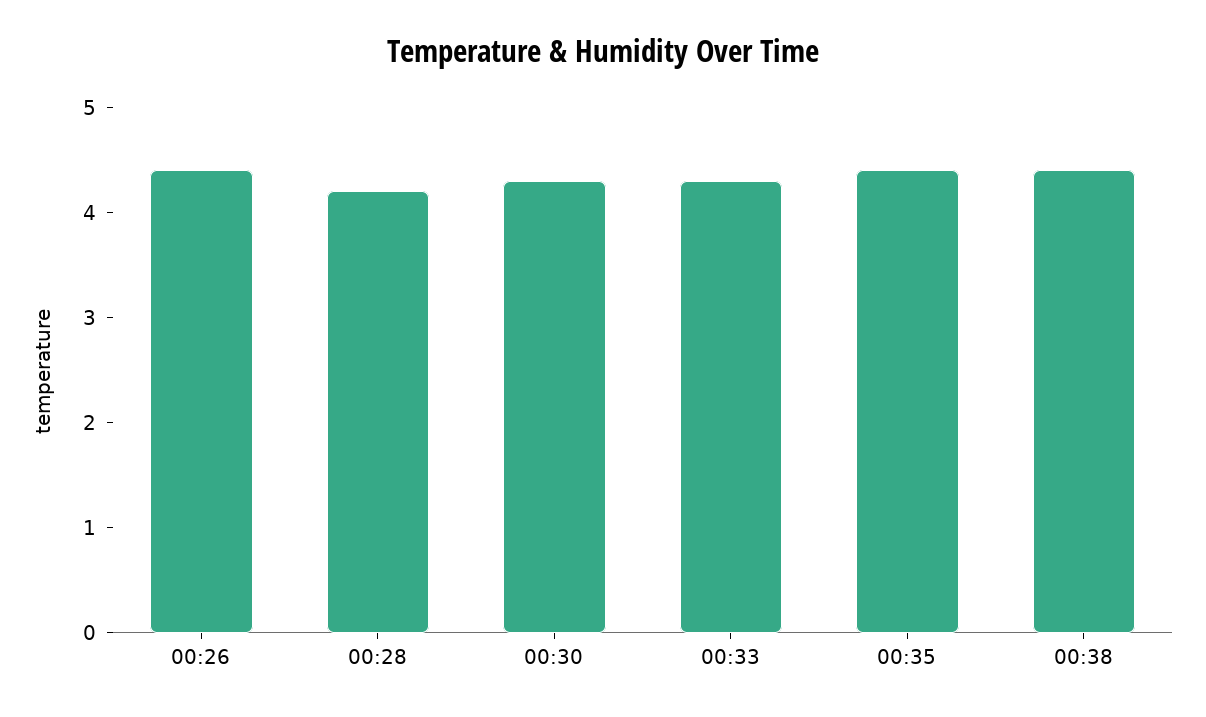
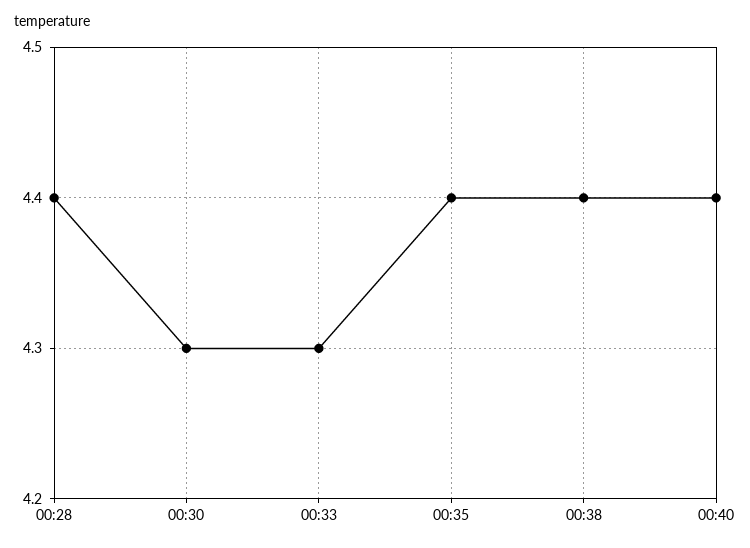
00:26: 4.4 -> none
00:28: 4.2 -> 4.4
00:40: none -> 4.4

